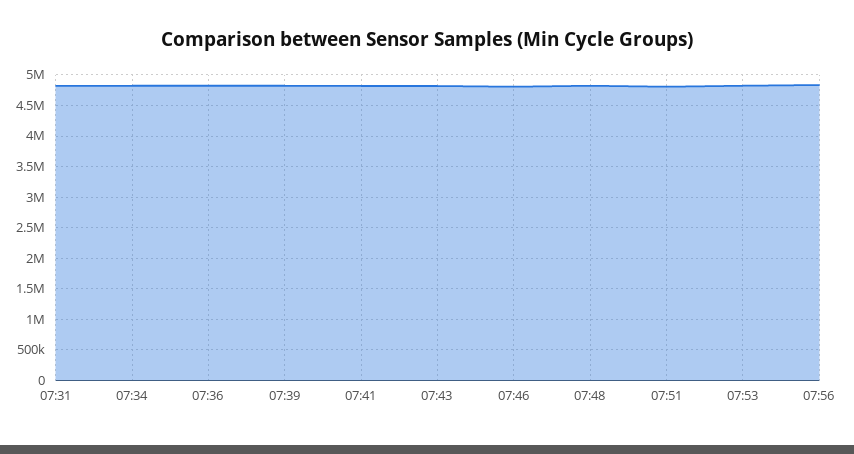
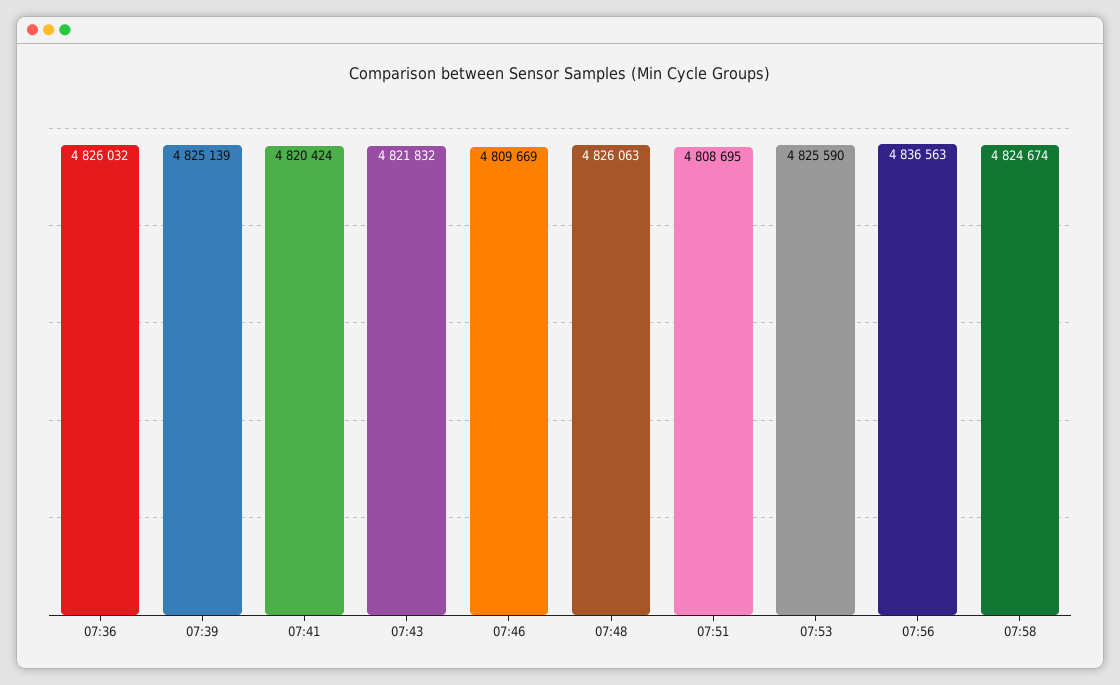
07:31: 4800000 -> none
07:34: 4800000 -> none
07:58: none -> 4824674

